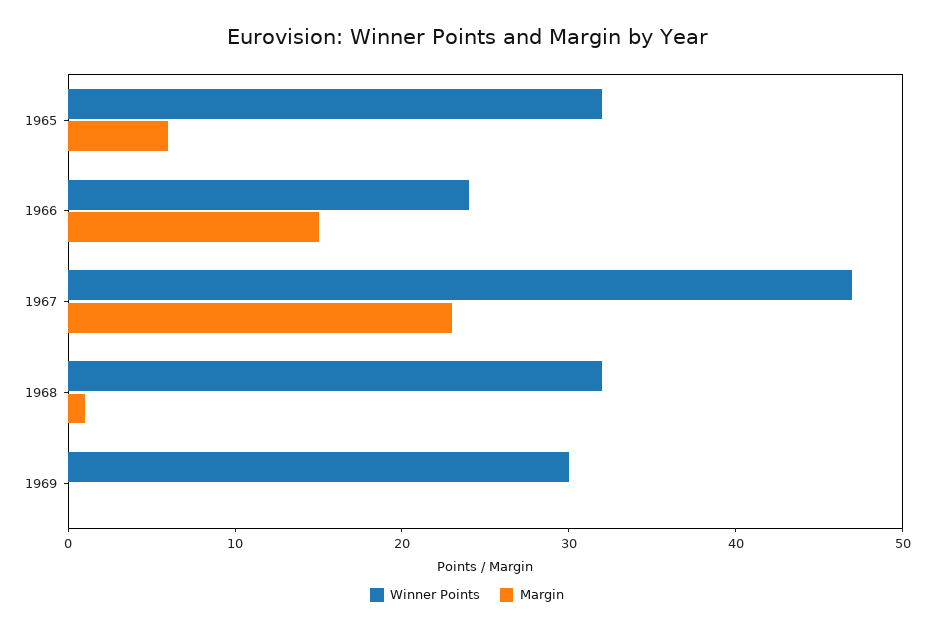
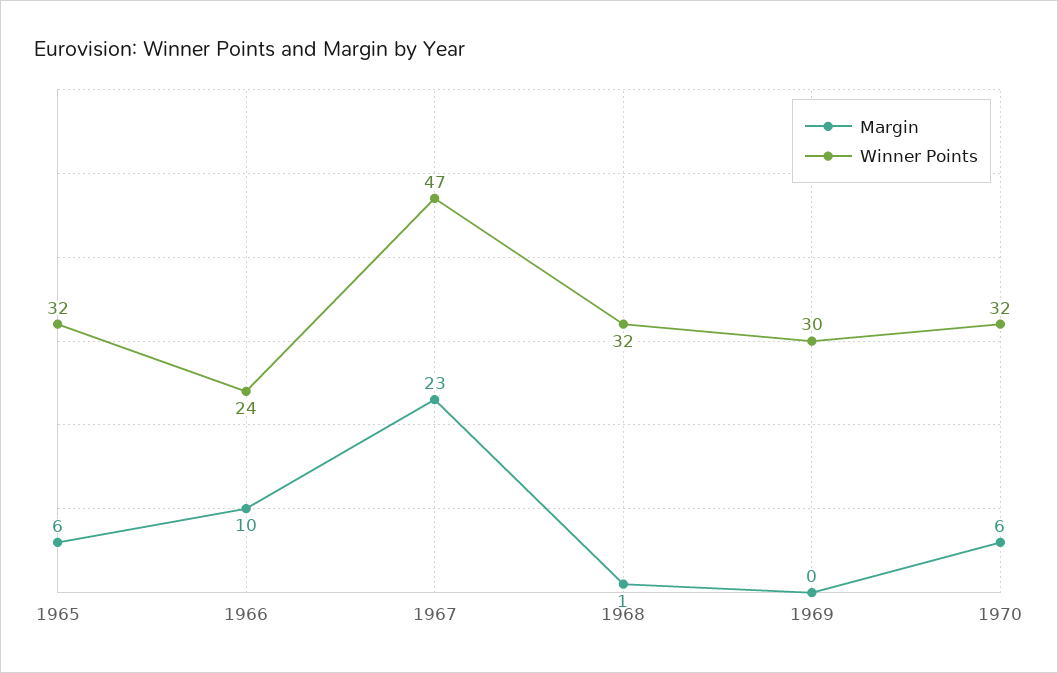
Margin, 1966: 15 -> 10
Margin, 1970: none -> 6
Winner Points, 1970: none -> 32

